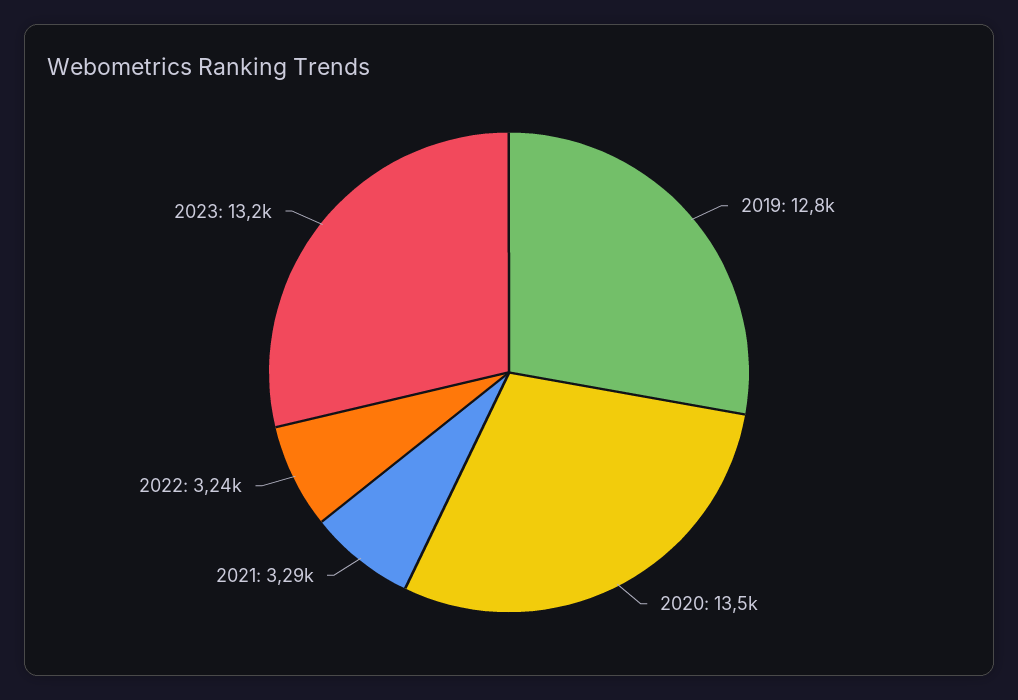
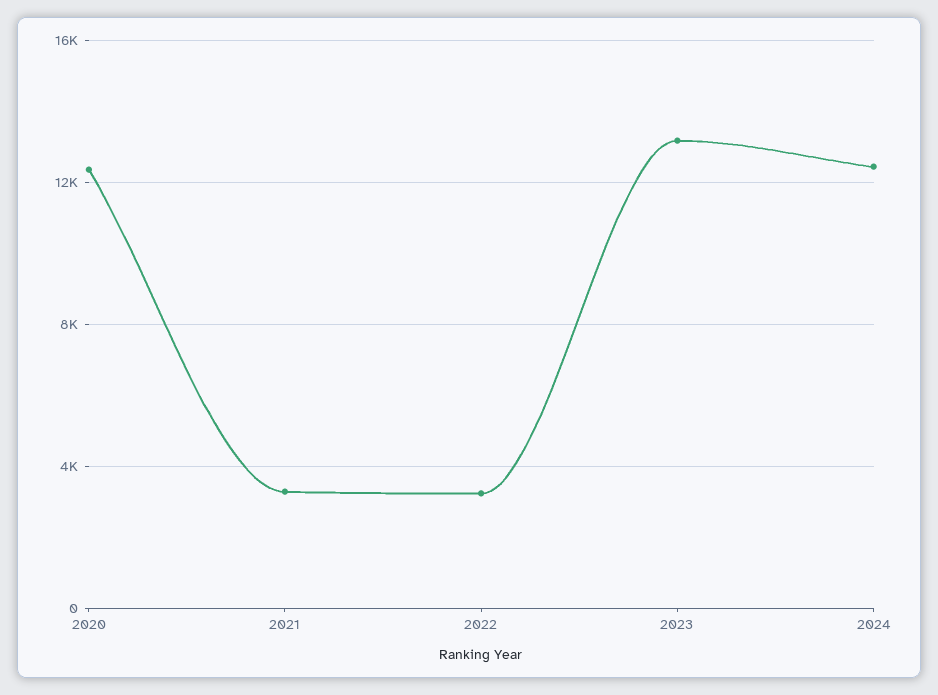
2019: 12800 -> none
2020: 13500 -> 12500
2024: none -> 12500

